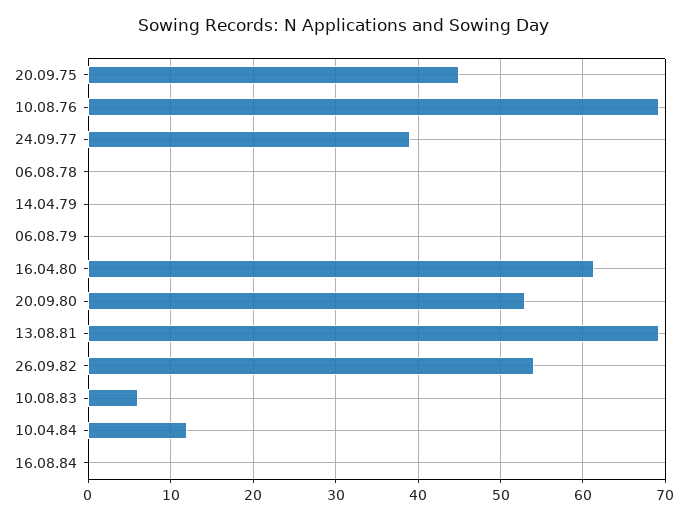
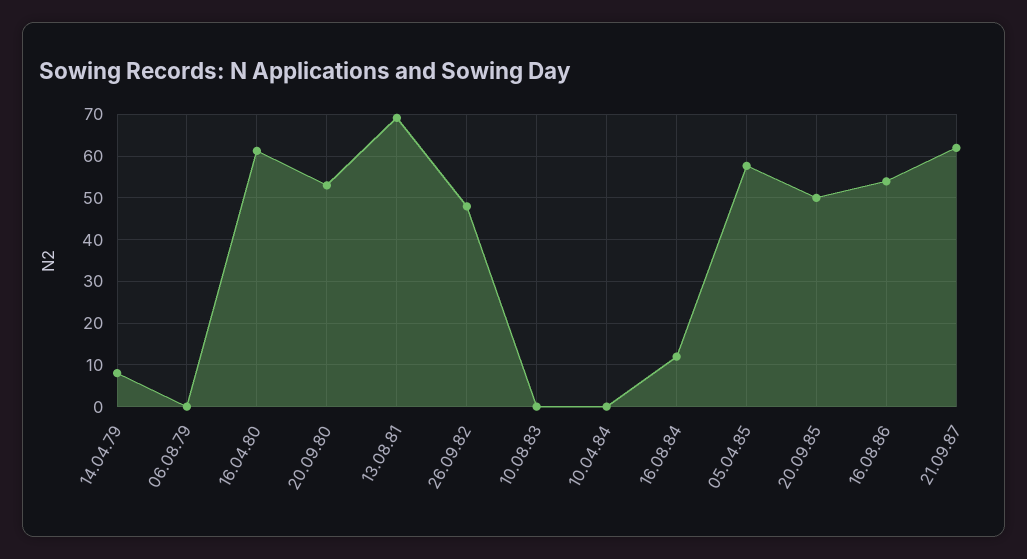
20.09.75: 45 -> none
10.08.76: 69 -> none
24.09.77: 39 -> none
06.08.78: 0 -> none
14.04.79: 0 -> 8
26.09.82: 54 -> 48
10.08.83: 6 -> 0
10.04.84: 12 -> 0
16.08.84: 0 -> 12
05.04.85: none -> 58
20.09.85: none -> 50
16.08.86: none -> 54
21.09.87: none -> 62

